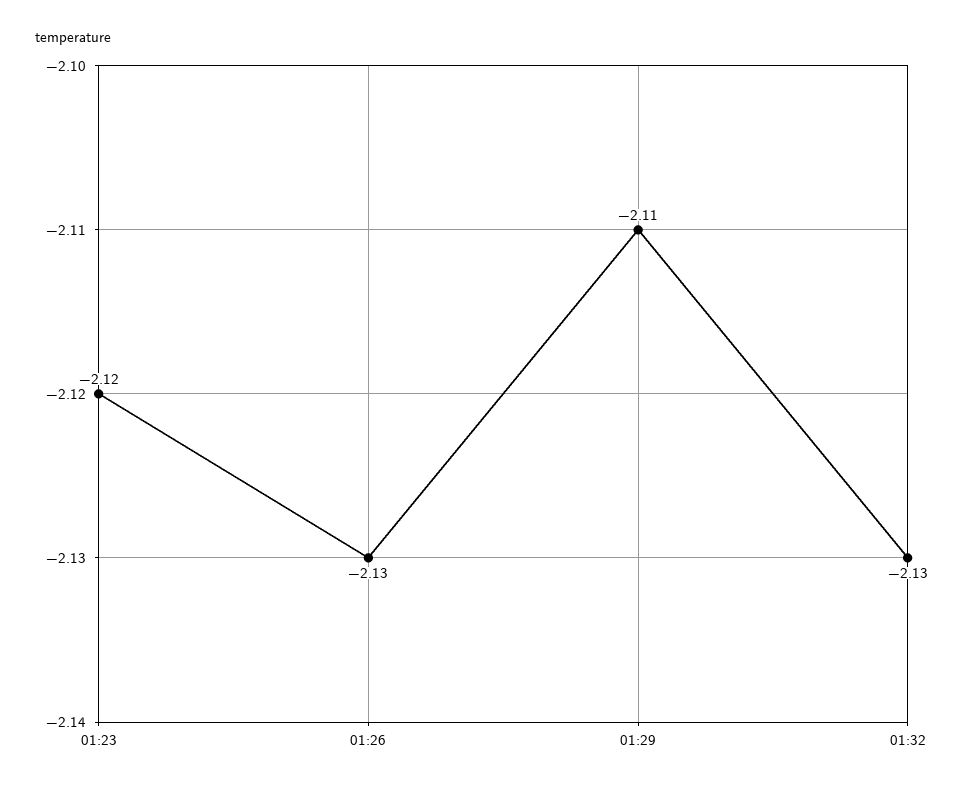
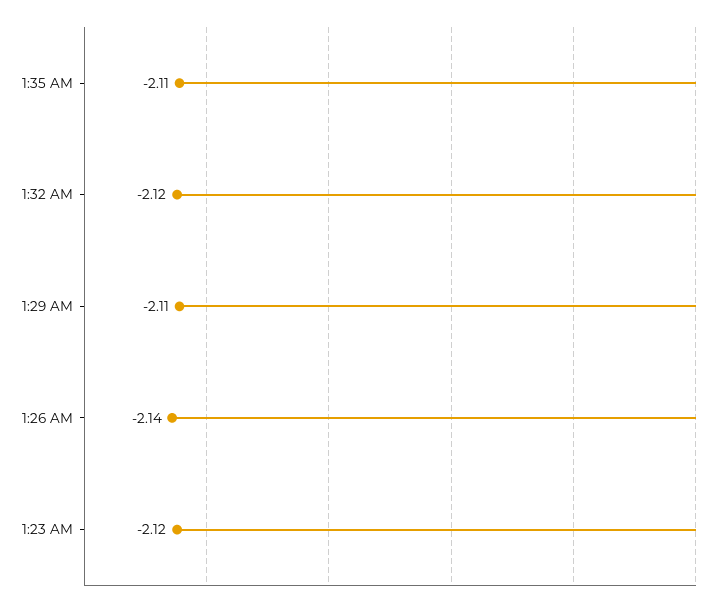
01:26: -2.13 -> -2.14
01:32: -2.13 -> -2.12
1:35 AM: none -> -2.11

